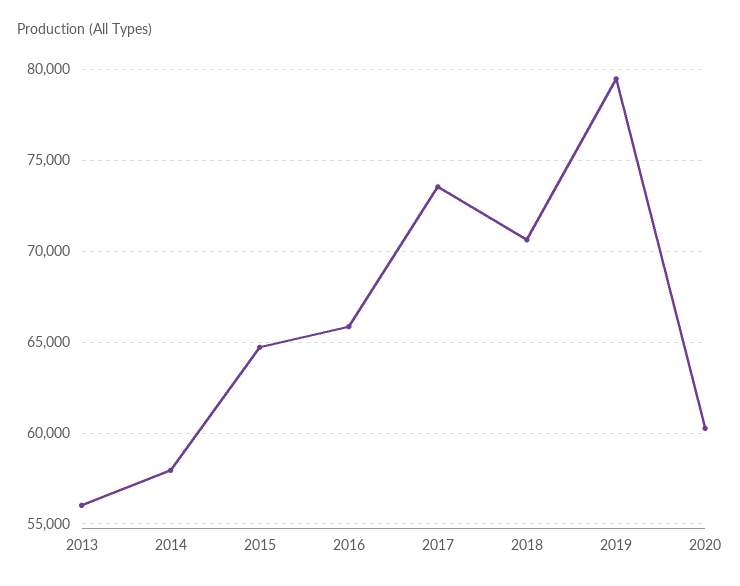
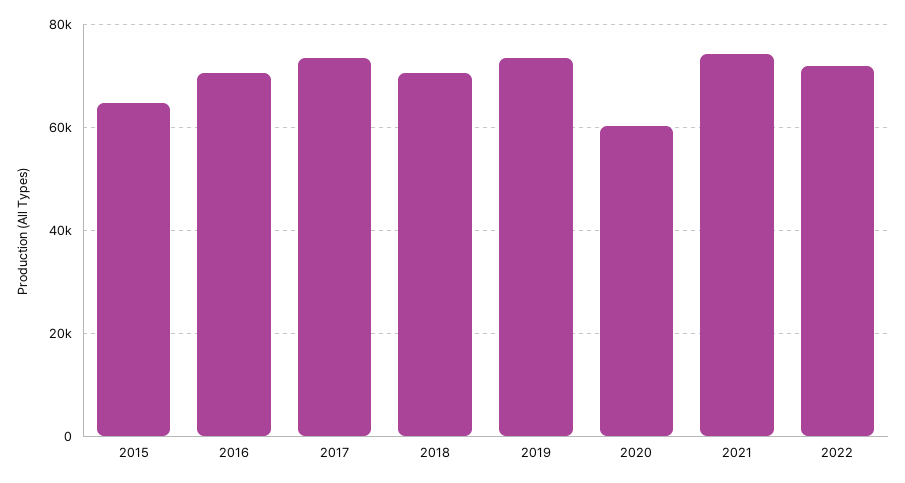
2013: 56000 -> none
2014: 58000 -> none
2016: 66000 -> 70000
2019: 79500 -> 74000
2021: none -> 74000
2022: none -> 72000

